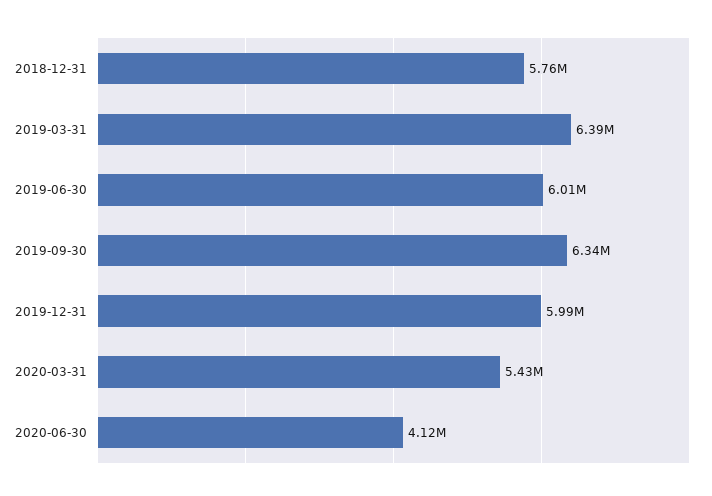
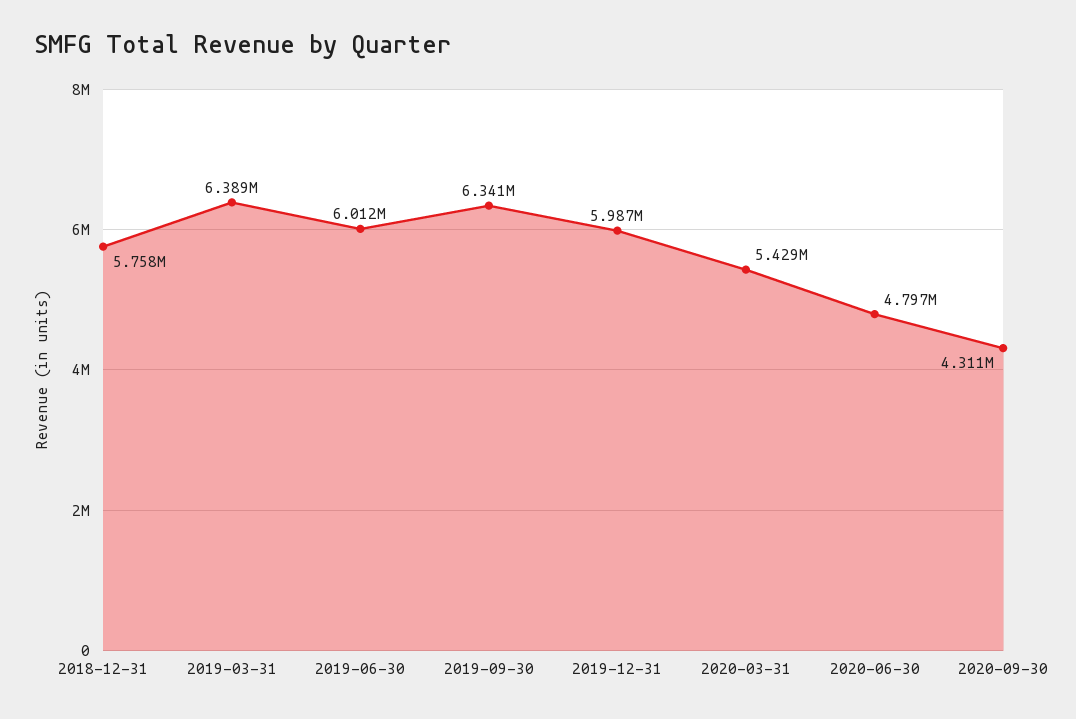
2020-06-30: 4120000 -> 4797000
2020-09-30: none -> 4311000

